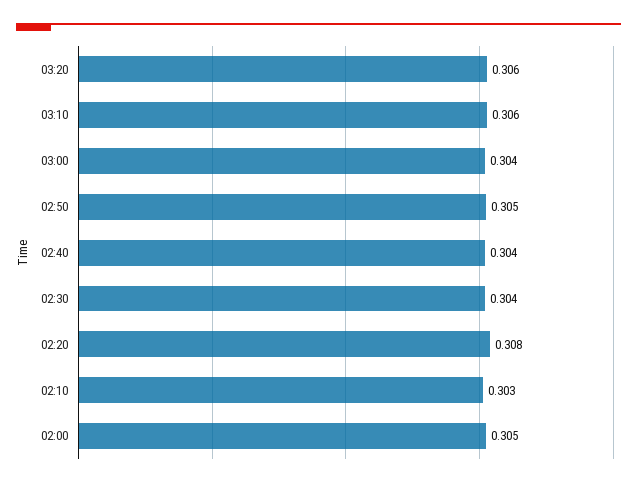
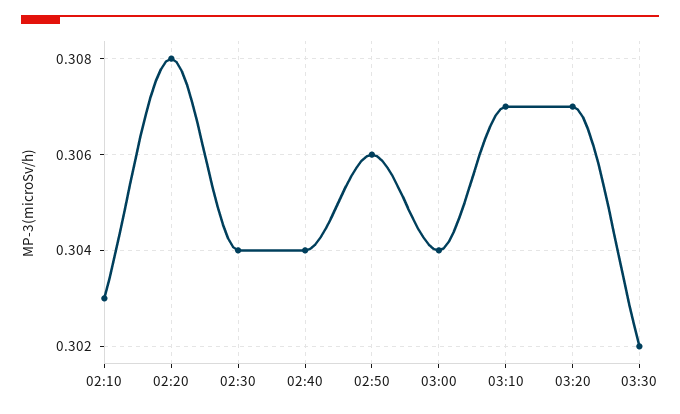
03:20: 0.306 -> 0.307
03:10: 0.306 -> 0.307
02:50: 0.305 -> 0.306
02:00: 0.305 -> none
03:30: none -> 0.302

